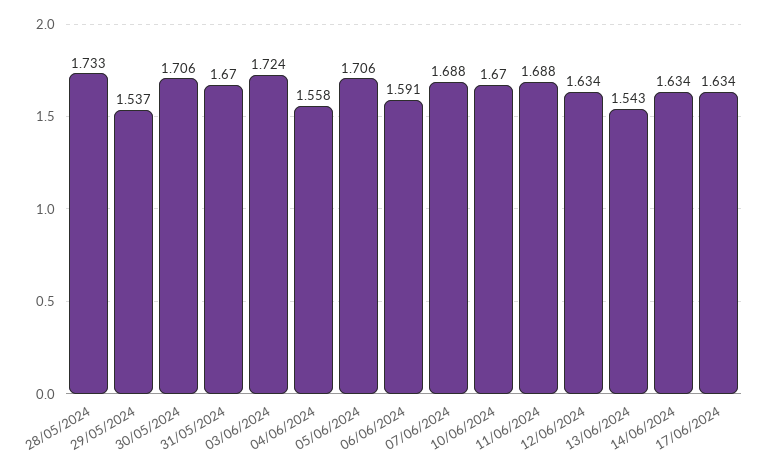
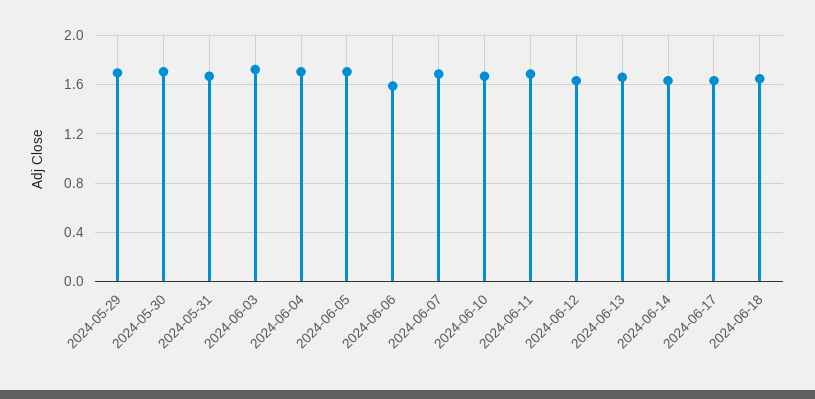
28/05/2024: 1.733 -> none
29/05/2024: 1.537 -> 1.7
04/06/2024: 1.558 -> 1.7
13/06/2024: 1.543 -> 1.65
2024-06-18: none -> 1.65

